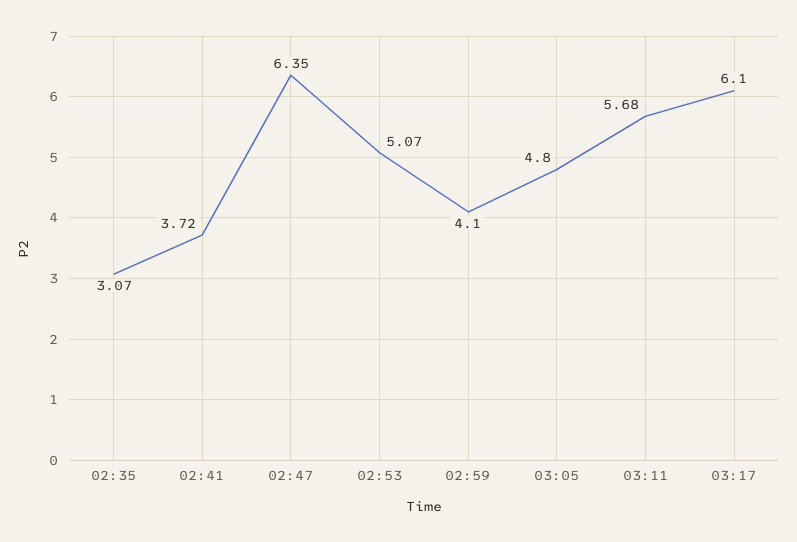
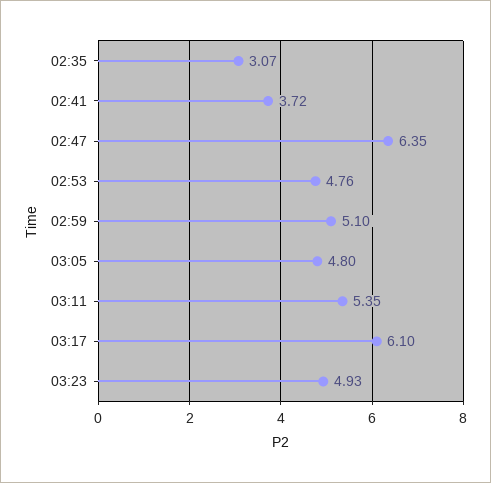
02:53: 5.07 -> 4.76
02:59: 4.1 -> 5.1
03:11: 5.68 -> 5.35
03:23: none -> 4.93

